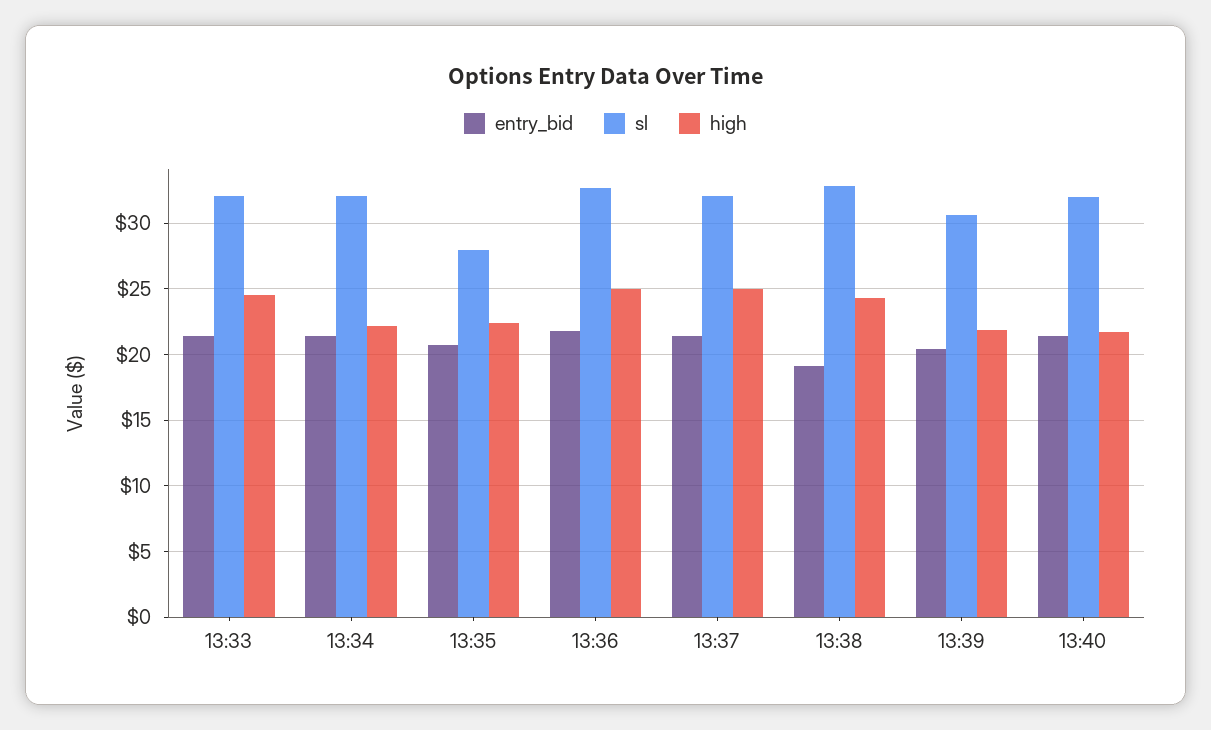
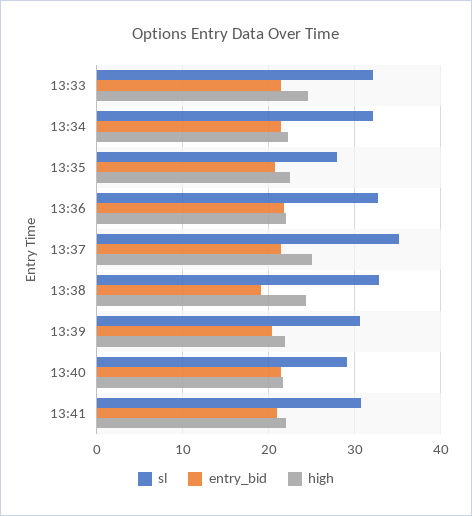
high, 13:36: 25 -> 22
sl, 13:37: 32 -> 35
sl, 13:40: 32 -> 29
sl, 13:41: none -> 31
entry_bid, 13:41: none -> 21
high, 13:41: none -> 22

